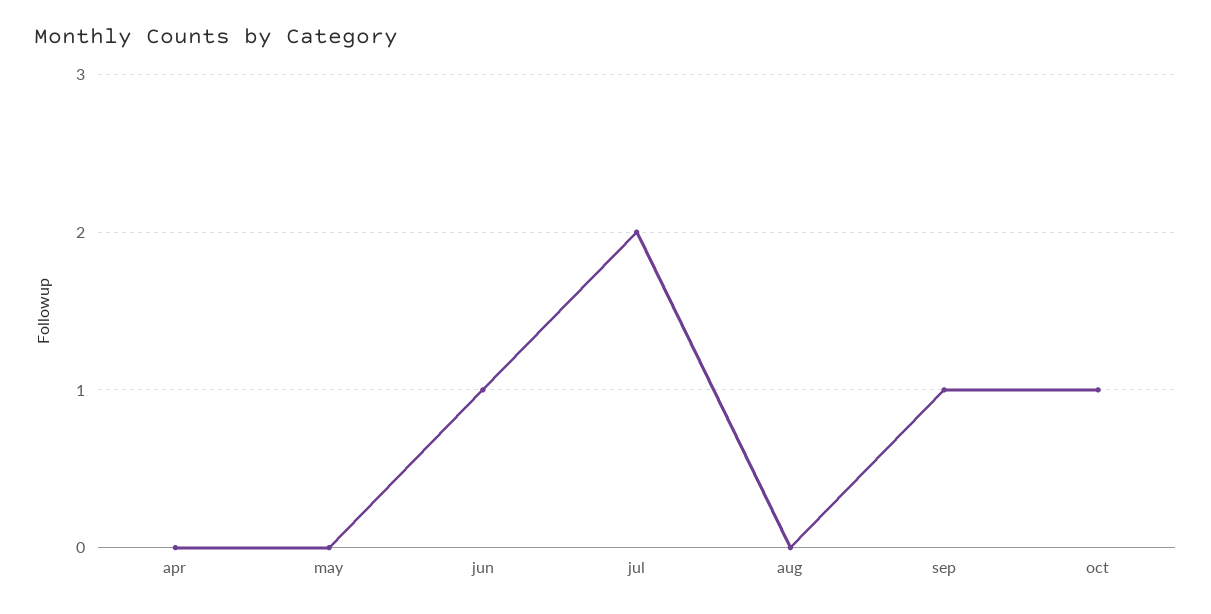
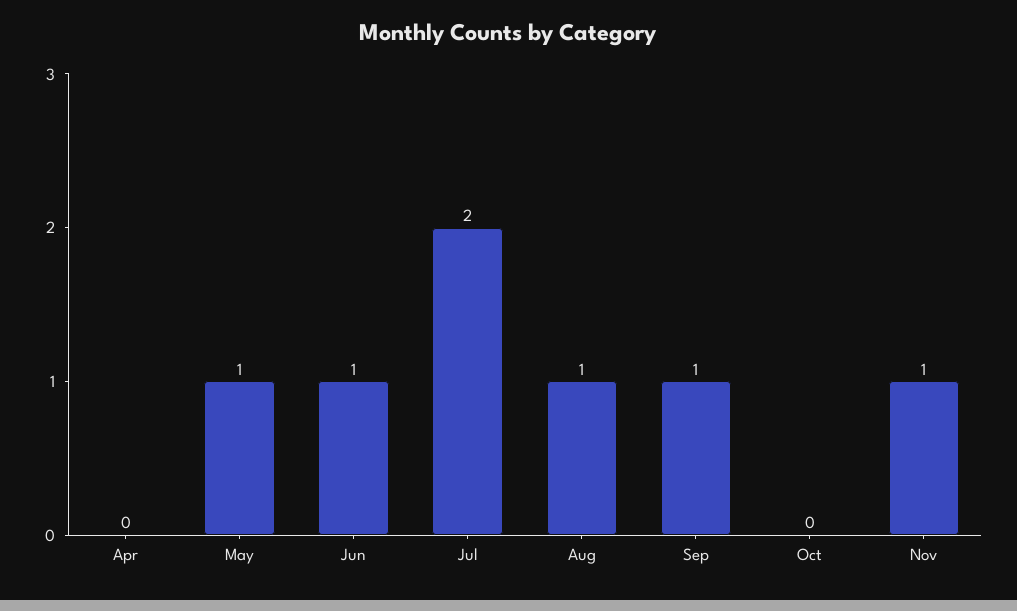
may: 0 -> 1
aug: 0 -> 1
oct: 1 -> 0
Nov: none -> 1

